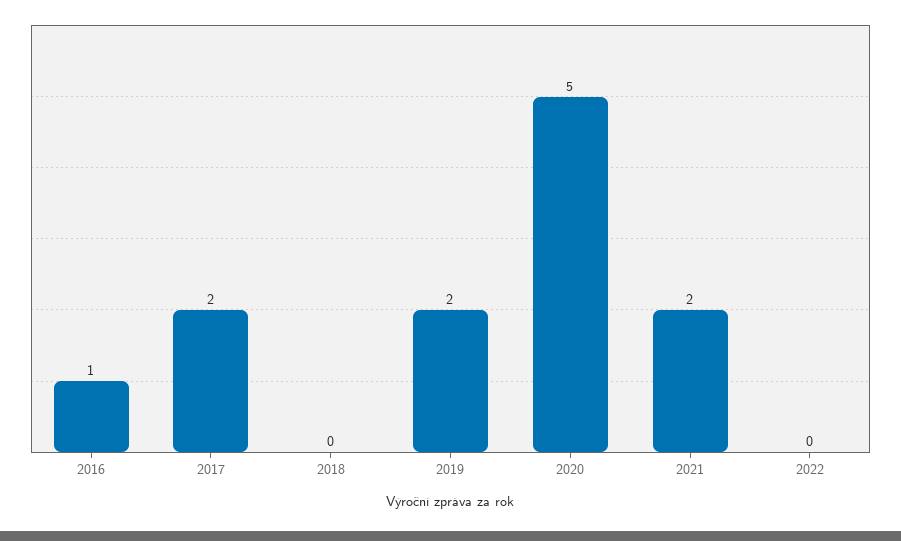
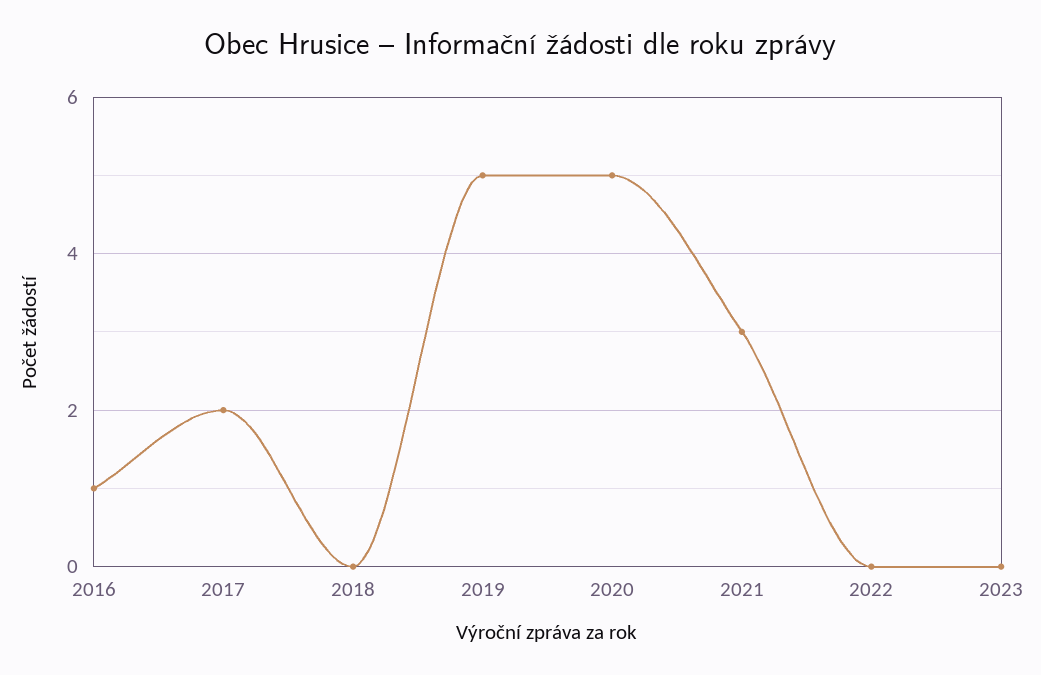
2019: 2 -> 5
2021: 2 -> 3
2023: none -> 0

